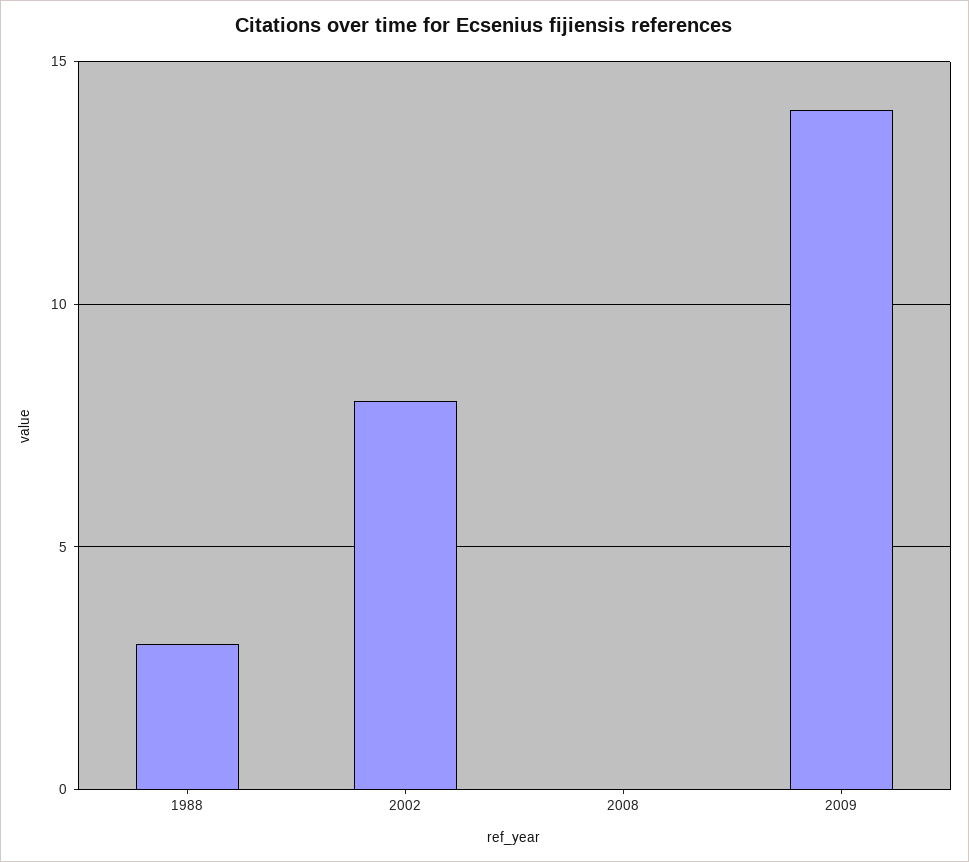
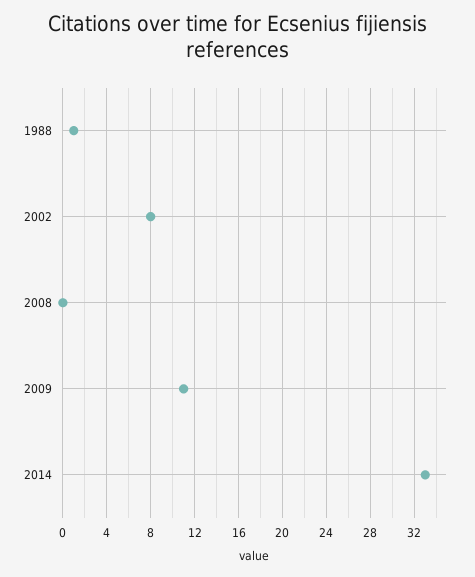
1988: 3 -> 1
2009: 14 -> 11
2014: none -> 33

